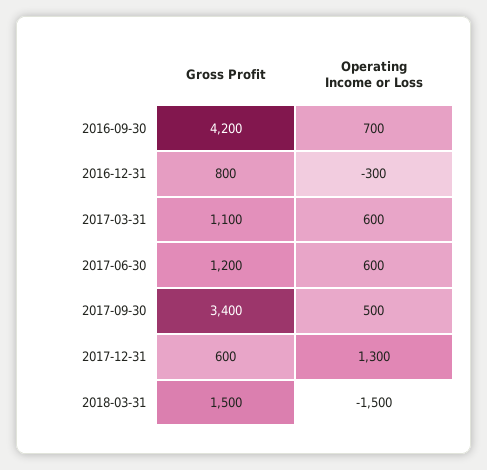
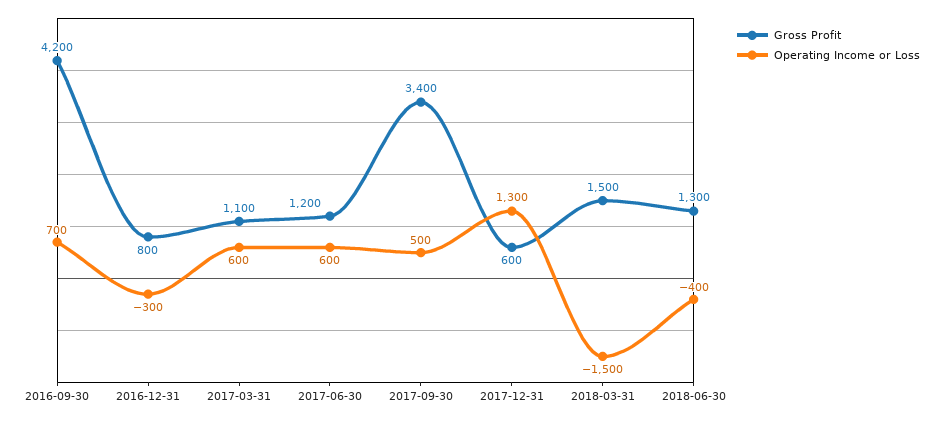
Gross Profit, 2018-06-30: none -> 1300
Operating Income or Loss, 2018-06-30: none -> -400

